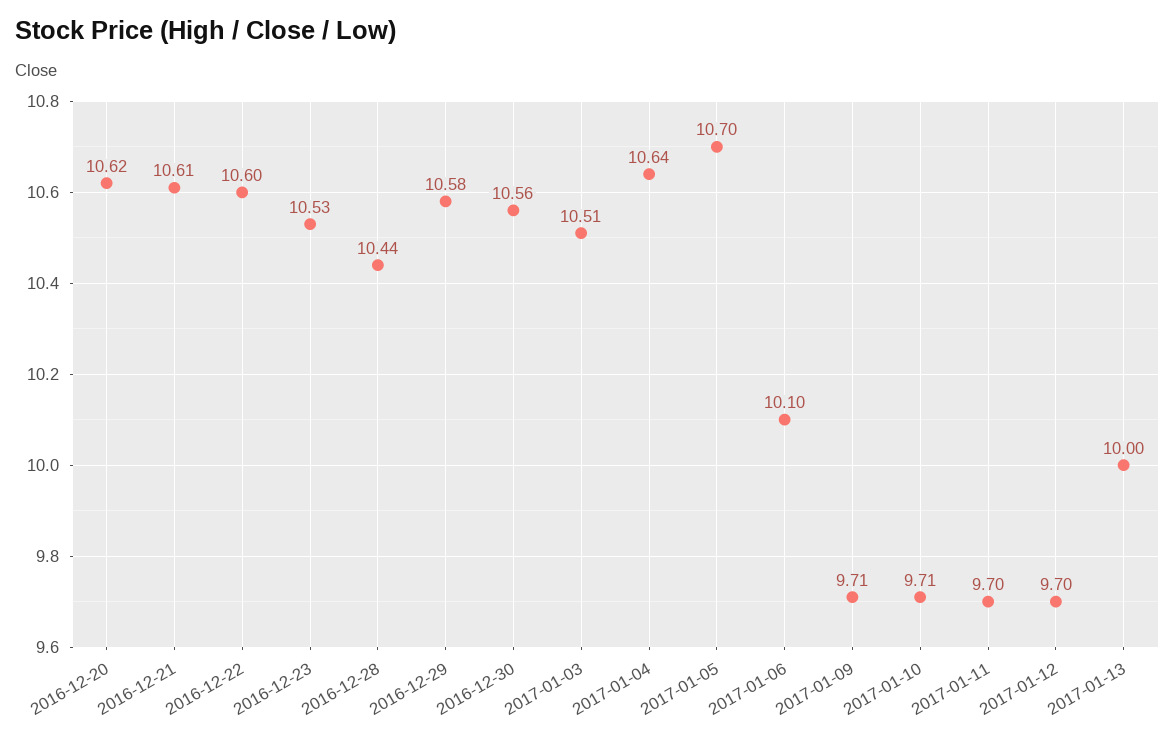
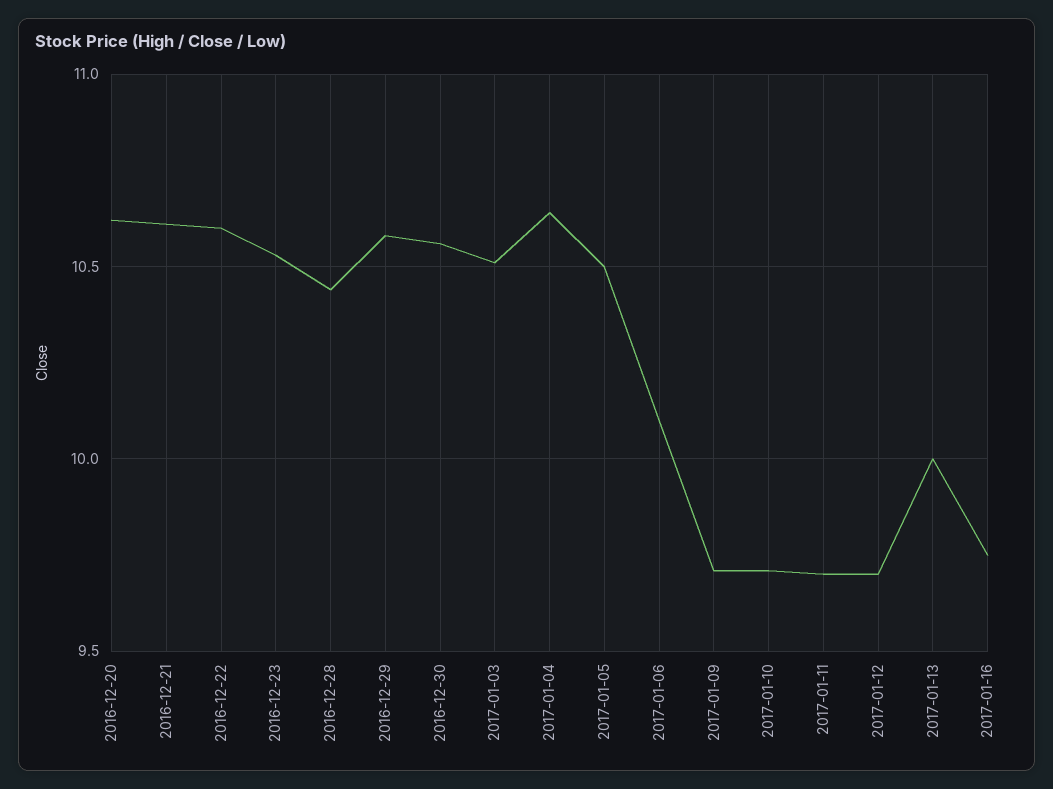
2017-01-05: 10.7 -> 10.5
2017-01-16: none -> 9.75

